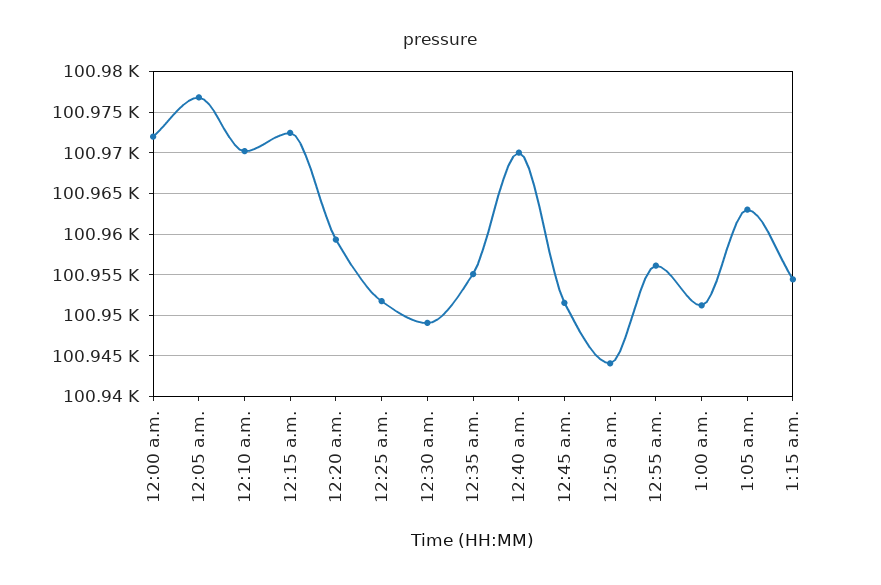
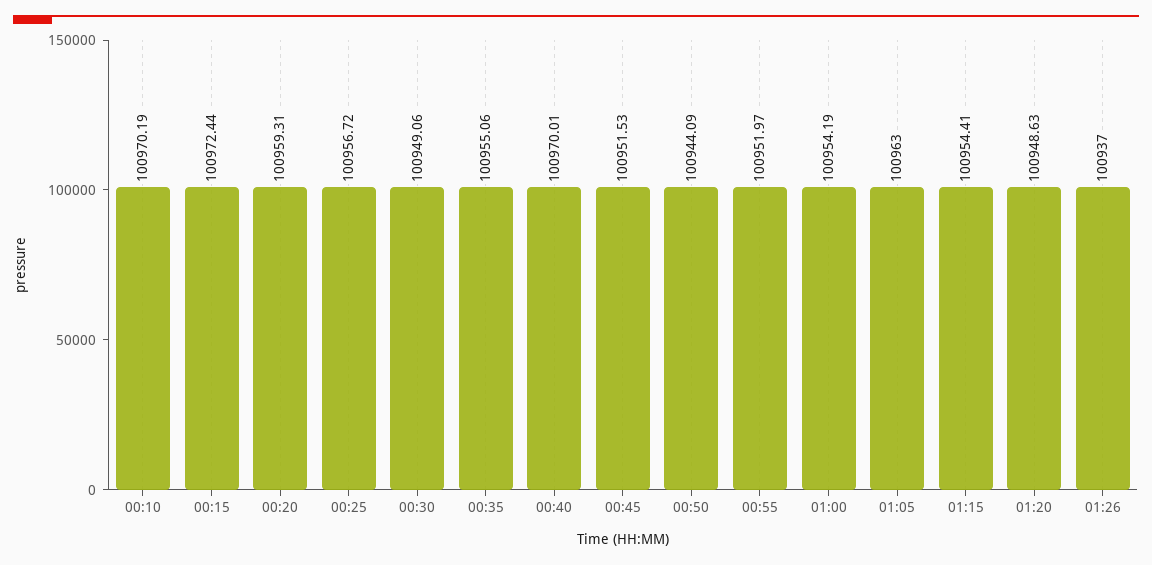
12:00 a.m.: 100972 -> none
12:05 a.m.: 100977 -> none
12:25 a.m.: 100952 -> 100956.72
12:55 a.m.: 100956 -> 100951.97
1:00 a.m.: 100951 -> 100954.19
01:20: none -> 100948.63
01:26: none -> 100937

